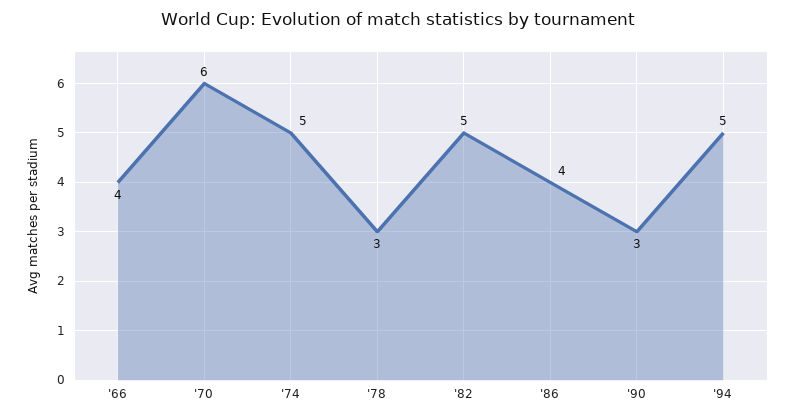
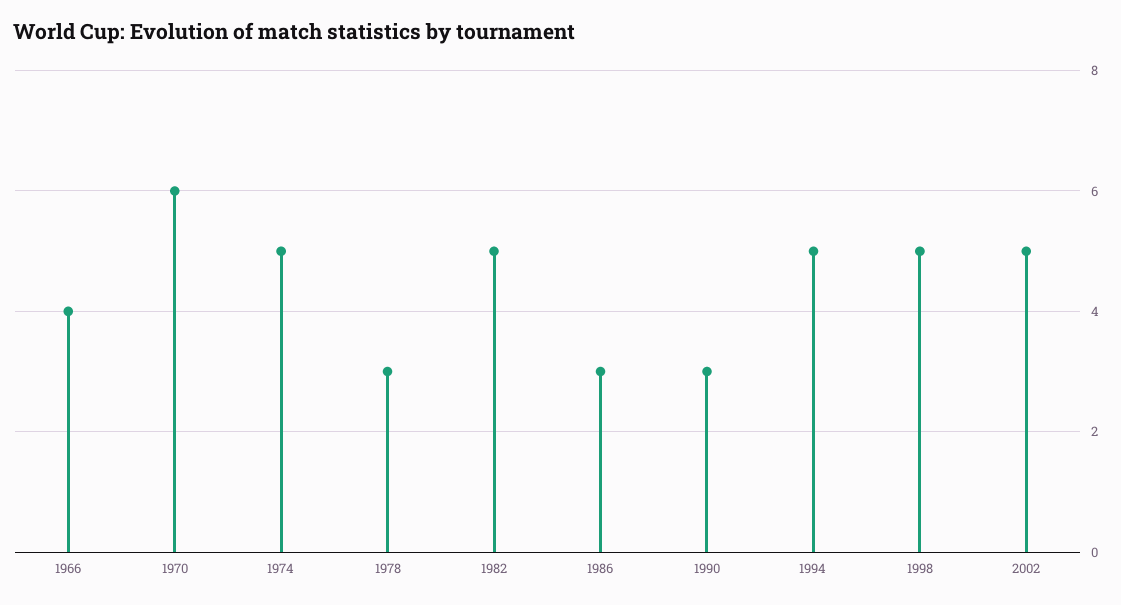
'86: 4 -> 3
1998: none -> 5
2002: none -> 5

